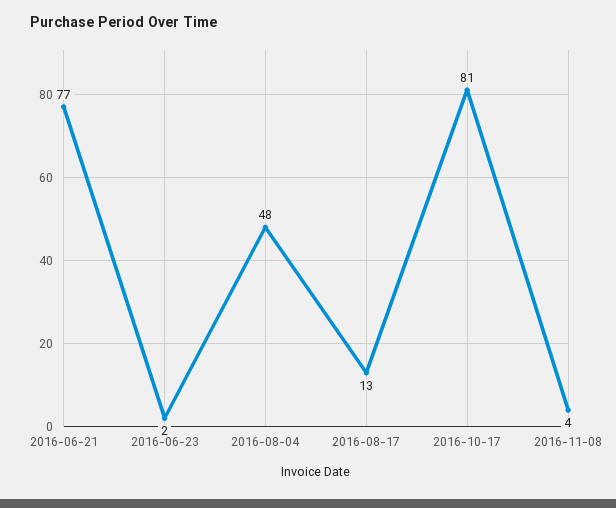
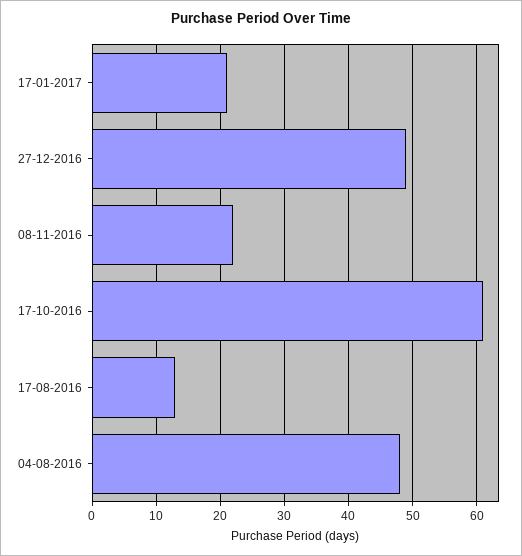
2016-06-21: 77 -> none
2016-06-23: 2 -> none
2016-10-17: 81 -> 61
2016-11-08: 4 -> 22
17-01-2017: none -> 21
27-12-2016: none -> 49

